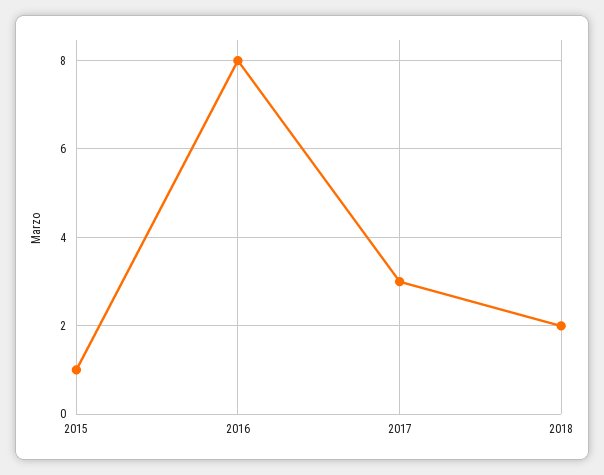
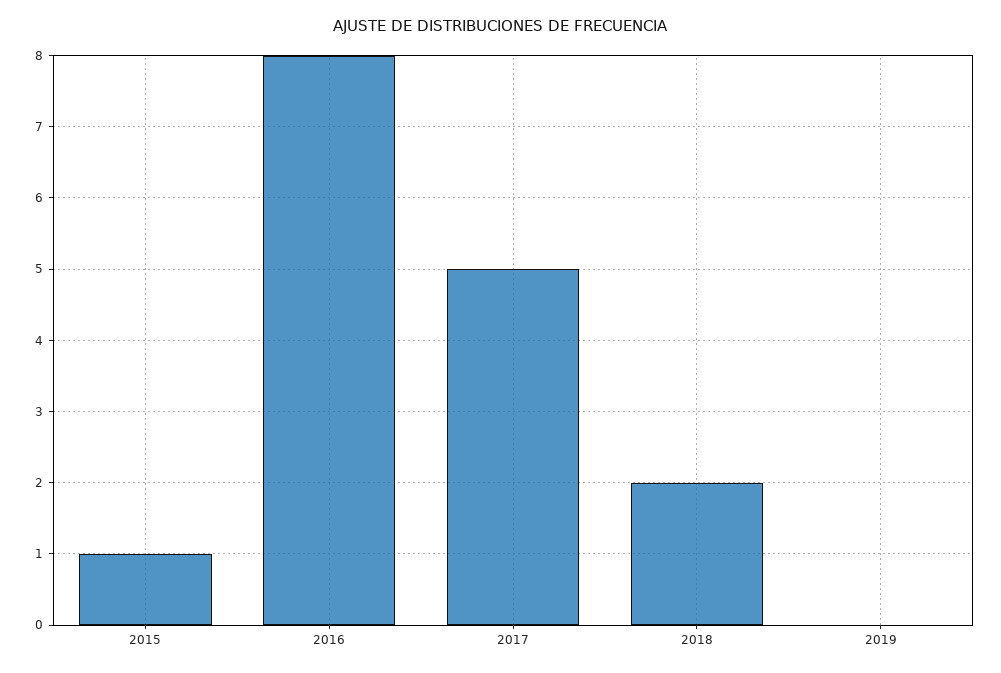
2017: 3 -> 5
2019: none -> 0

